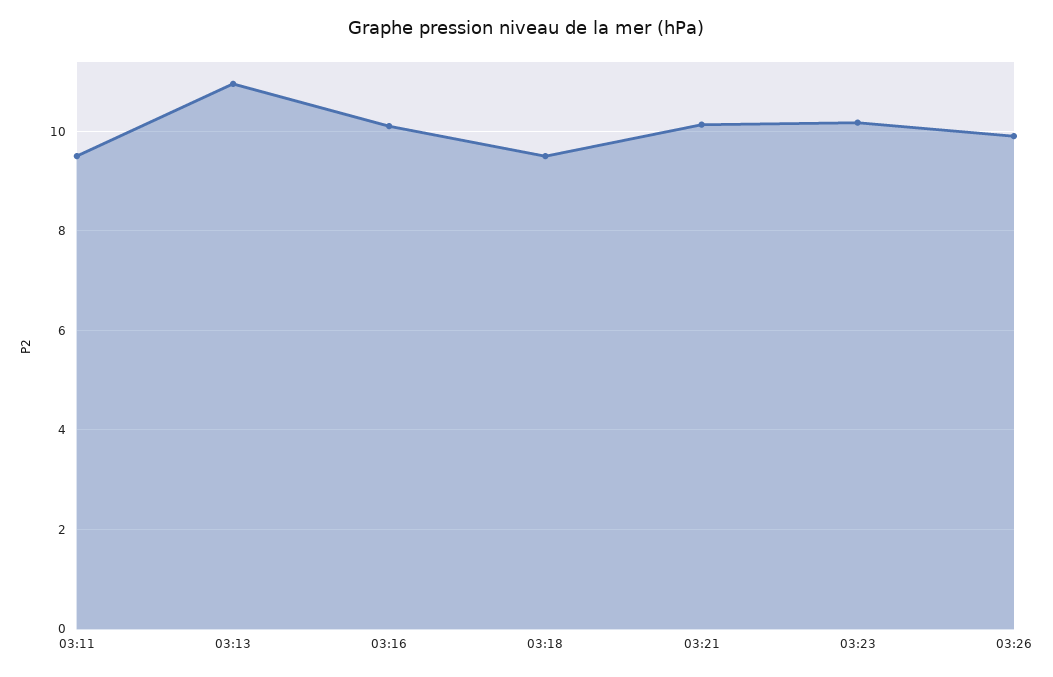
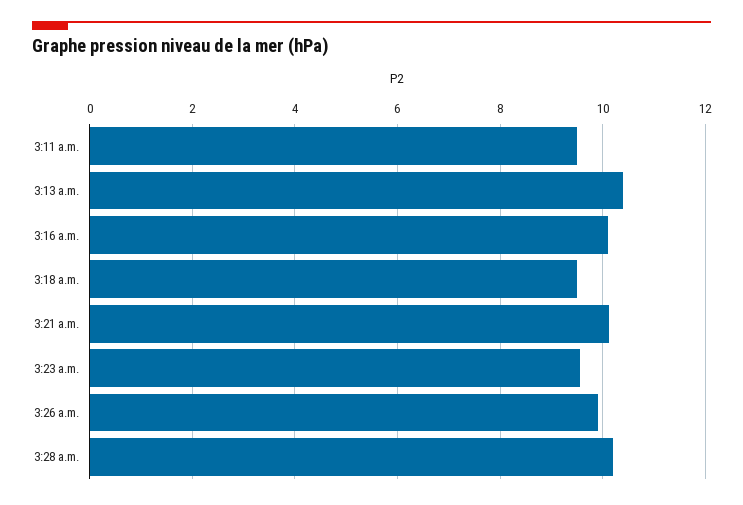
03:13: 11 -> 10.4
03:23: 10.2 -> 9.6
3:28 a.m.: none -> 10.2

